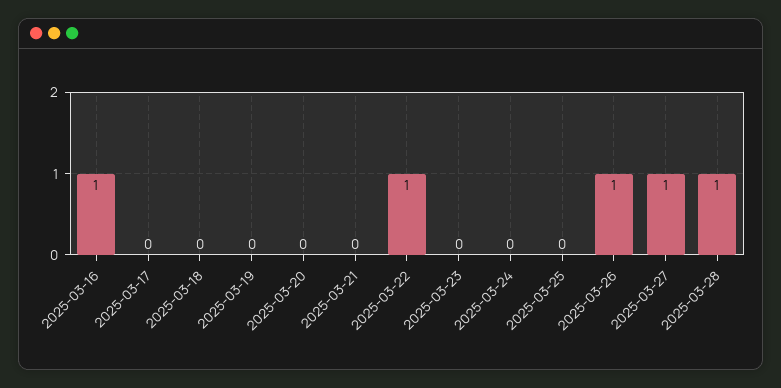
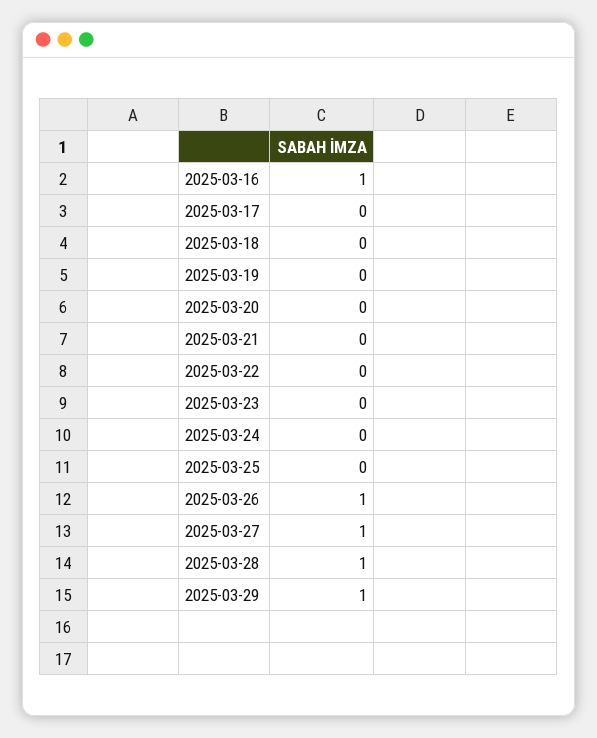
2025-03-22: 1 -> 0
2025-03-29: none -> 1

